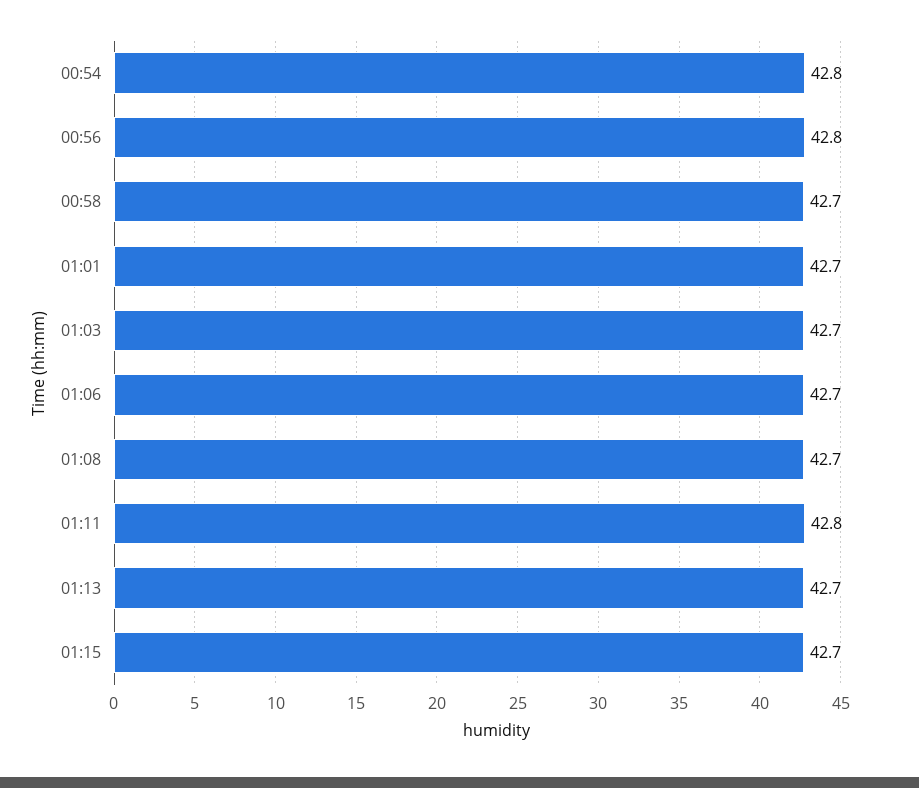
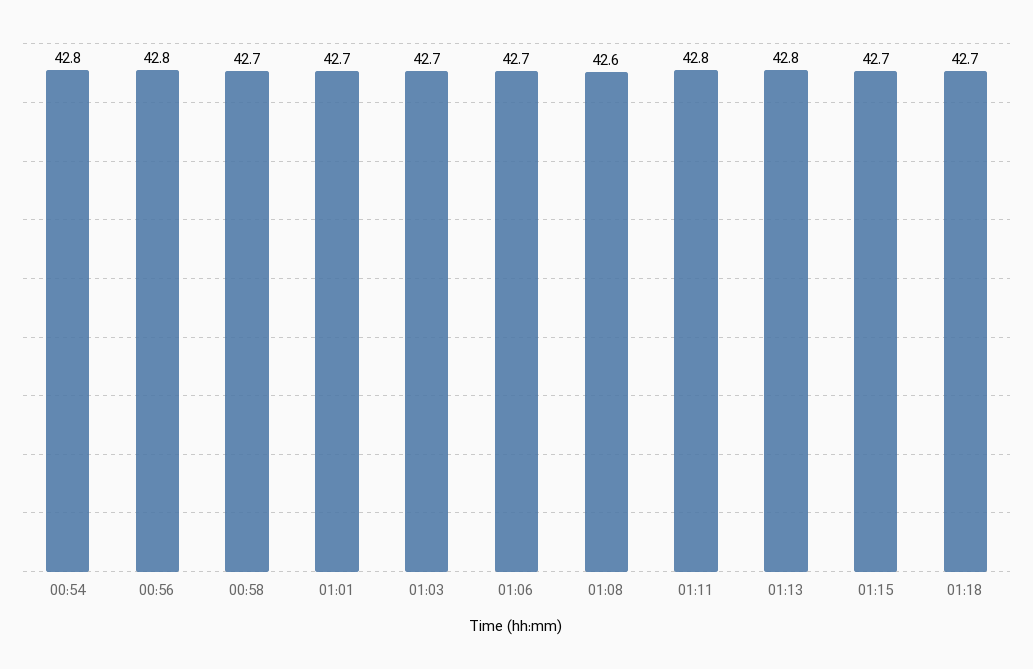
01:08: 42.7 -> 42.6
01:13: 42.7 -> 42.8
01:18: none -> 42.7

